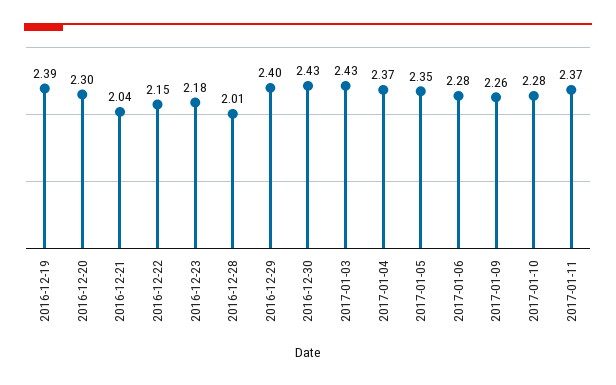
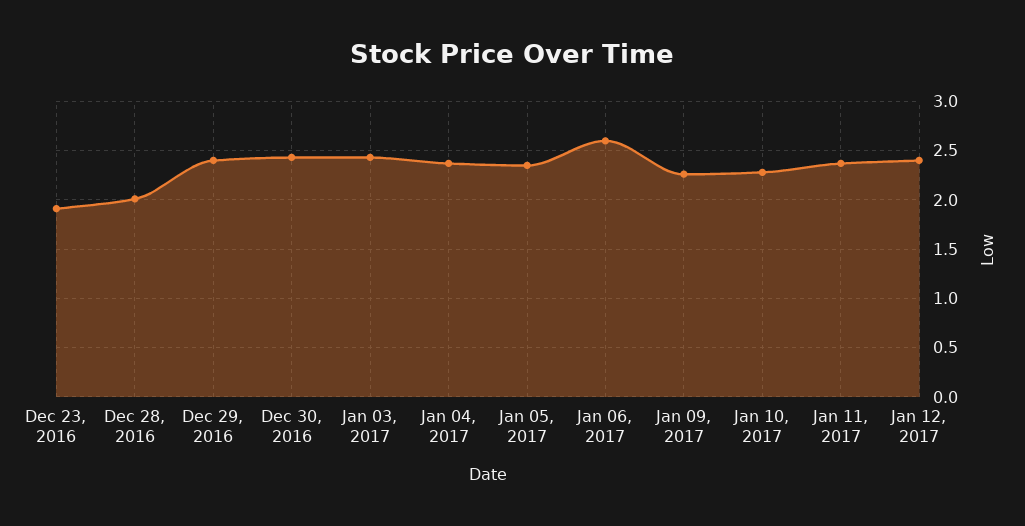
2016-12-19: 2.39 -> none
2016-12-20: 2.3 -> none
2016-12-21: 2.04 -> none
2016-12-22: 2.15 -> none
2016-12-23: 2.18 -> 1.9
2017-01-06: 2.28 -> 2.6
Jan 12, 2017: none -> 2.4

